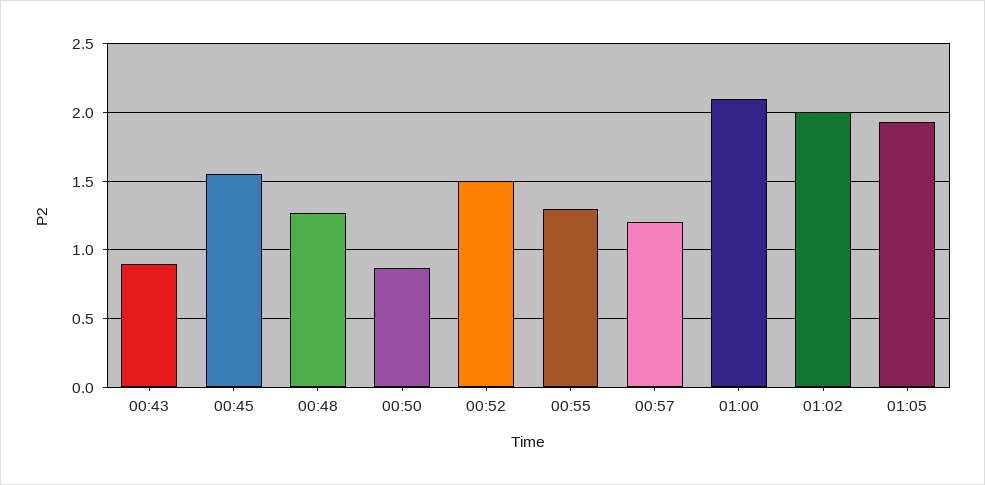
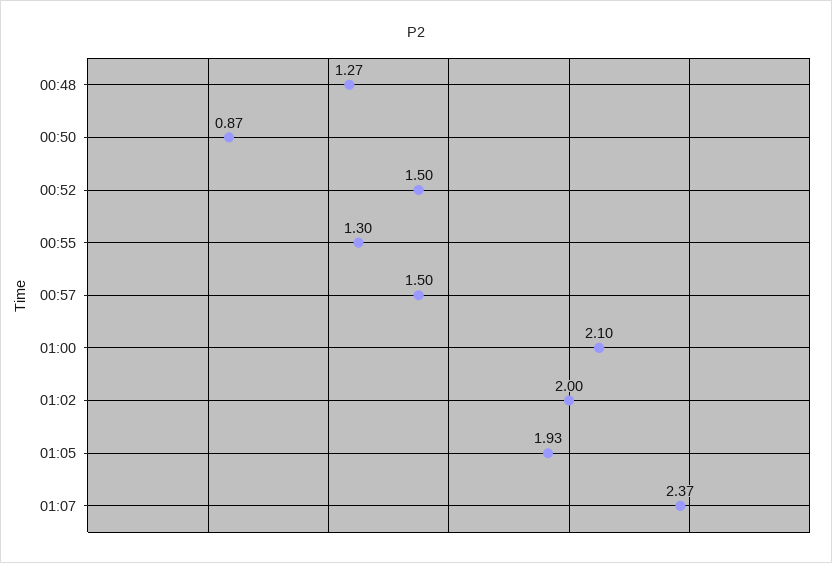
00:43: 0.9 -> none
00:45: 1.55 -> none
00:57: 1.2 -> 1.5
01:07: none -> 2.37

